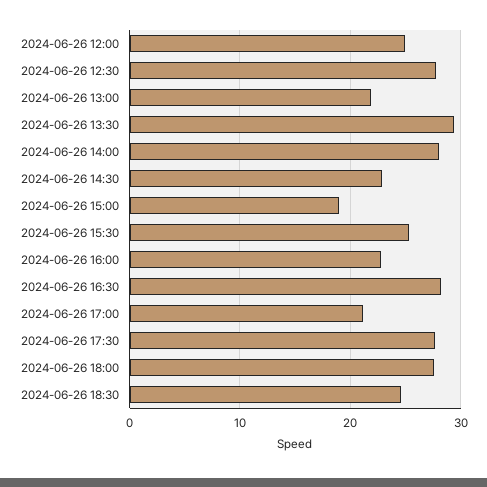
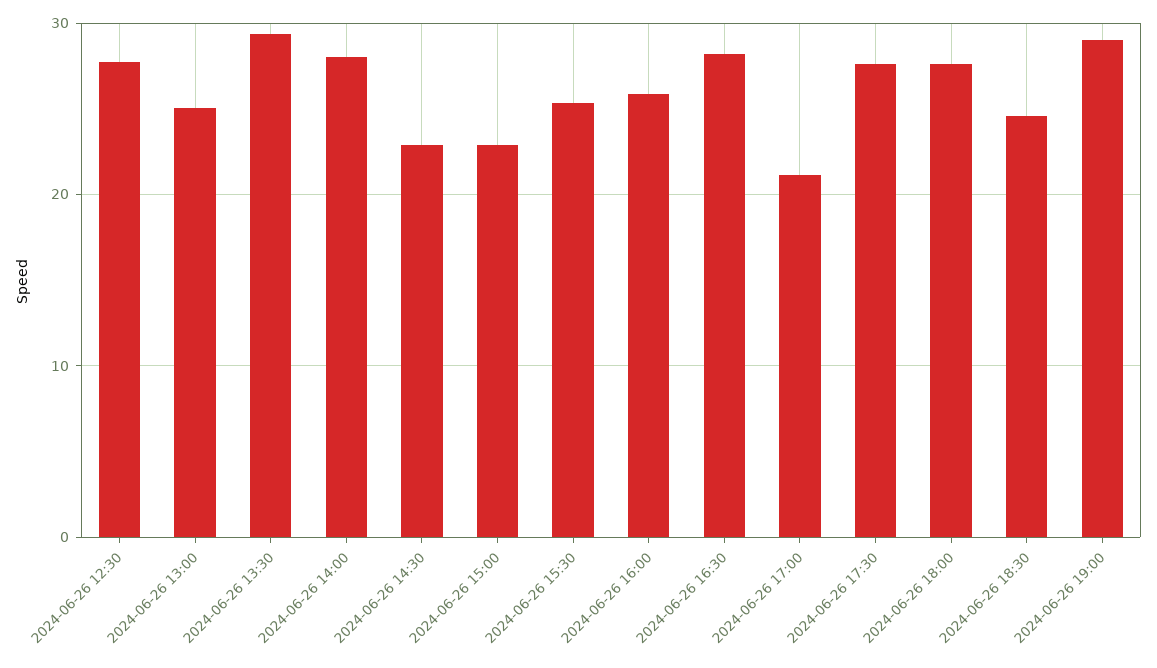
2024-06-26 12:00: 25 -> none
2024-06-26 13:00: 22 -> 25
2024-06-26 15:00: 19 -> 23
2024-06-26 16:00: 23 -> 26
2024-06-26 19:00: none -> 29

